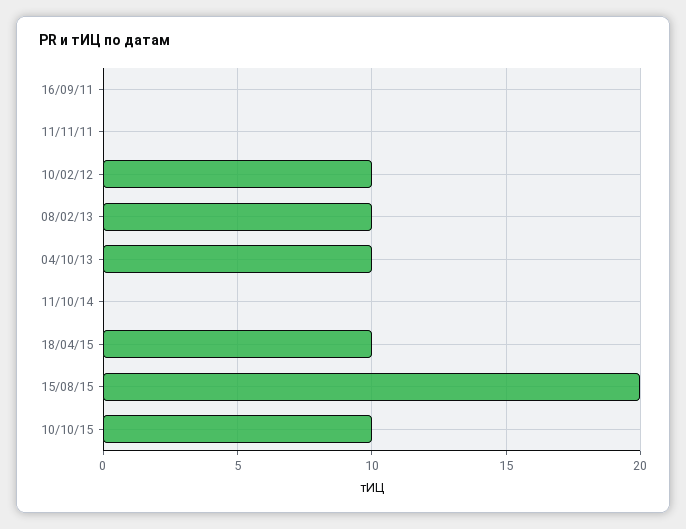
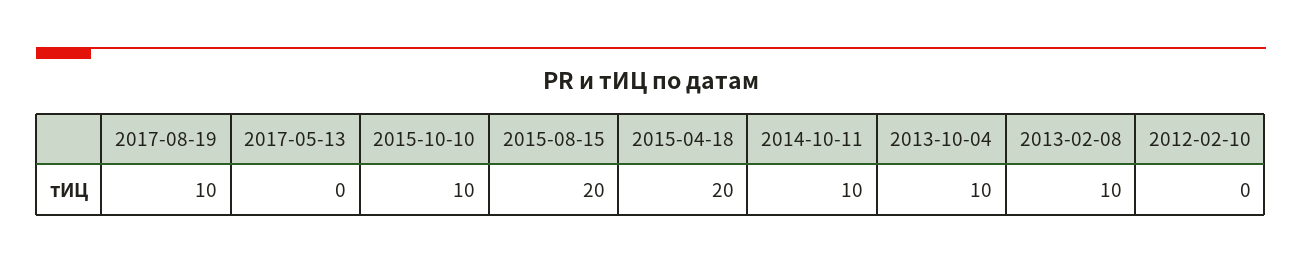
16/09/11: 0 -> none
11/11/11: 0 -> none
10/02/12: 10 -> 0
11/10/14: 0 -> 10
18/04/15: 10 -> 20
2017-08-19: none -> 10
2017-05-13: none -> 0

